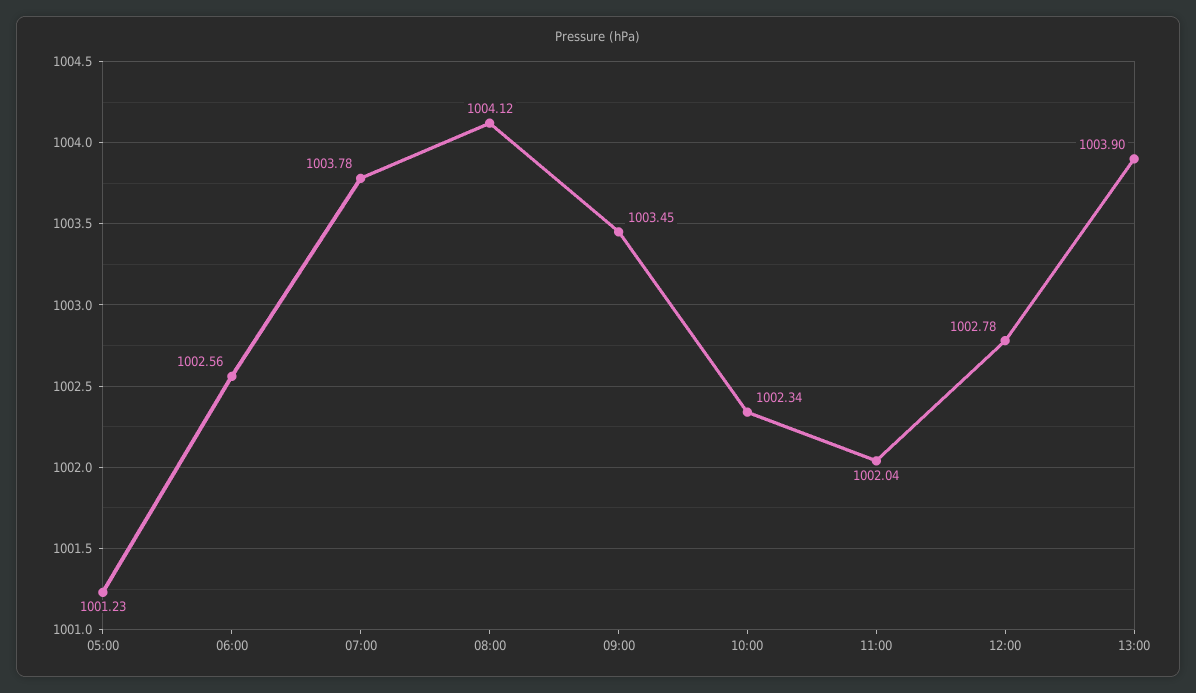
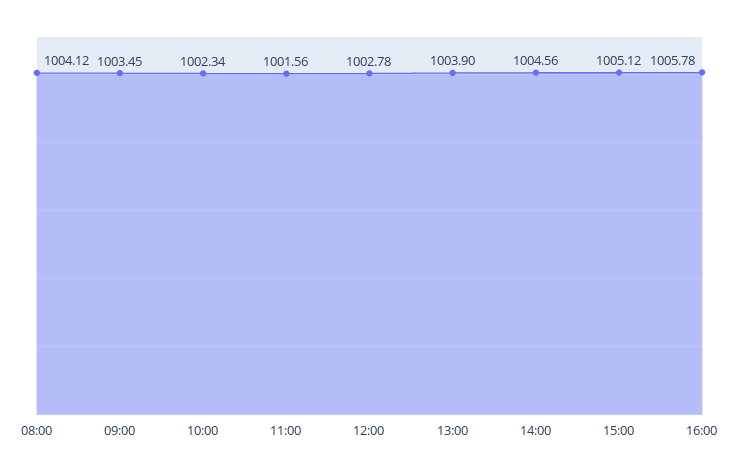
05:00: 1001.23 -> none
06:00: 1002.56 -> none
07:00: 1003.78 -> none
11:00: 1002.04 -> 1001.56
14:00: none -> 1004.56
15:00: none -> 1005.12
16:00: none -> 1005.78

